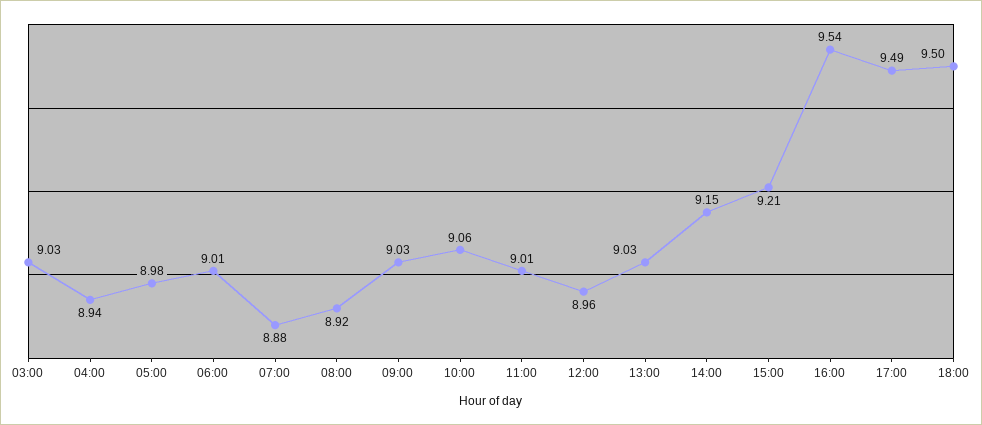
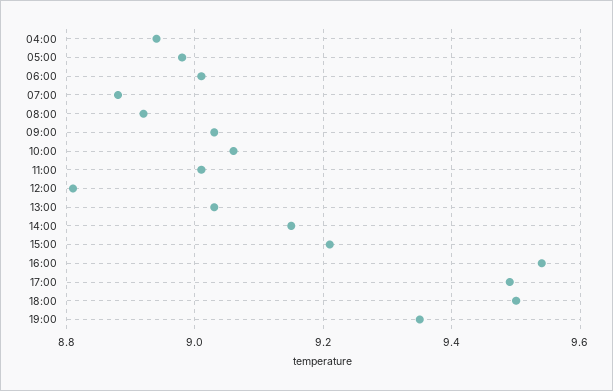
03:00: 9.03 -> none
12:00: 8.96 -> 8.8
19:00: none -> 9.35

